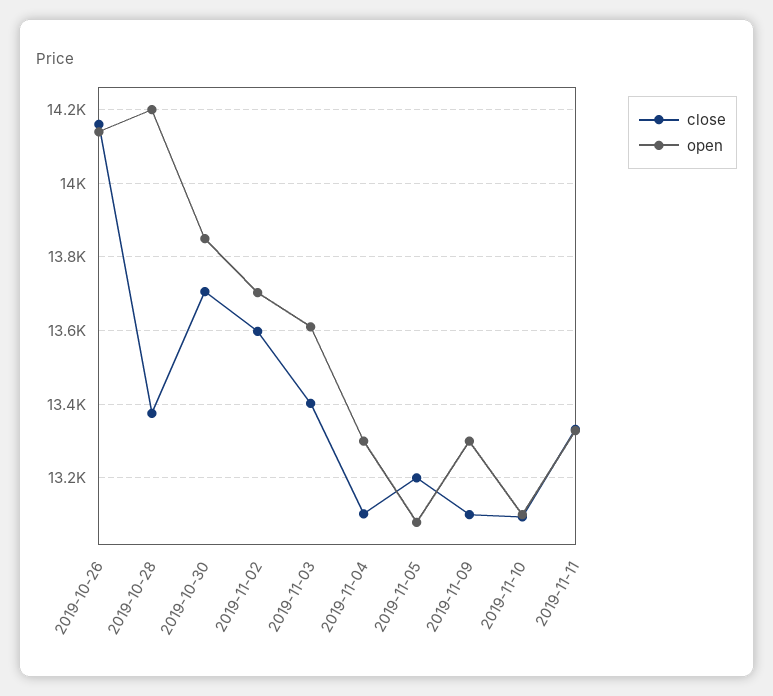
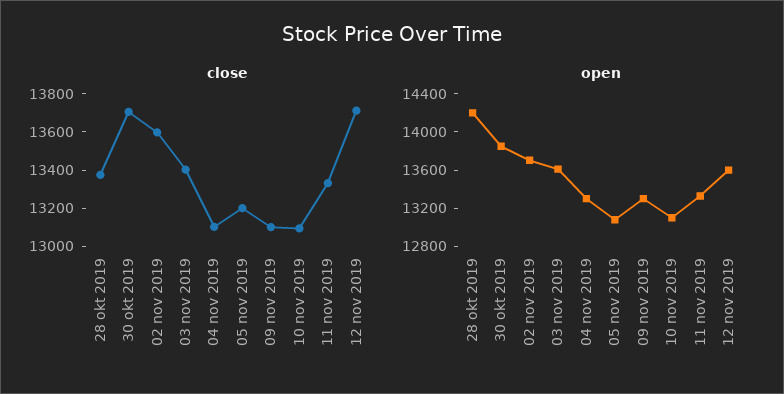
close, 2019-10-26: 14160 -> none
open, 2019-10-26: 14140 -> none
close, 12 nov 2019: none -> 13700
open, 12 nov 2019: none -> 13600

